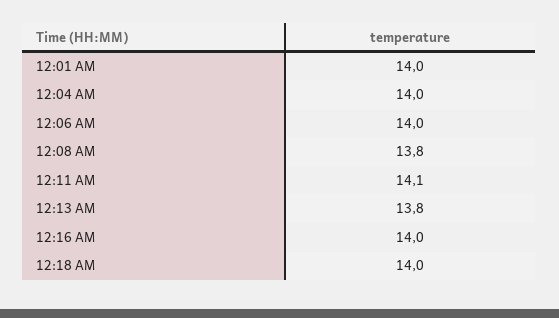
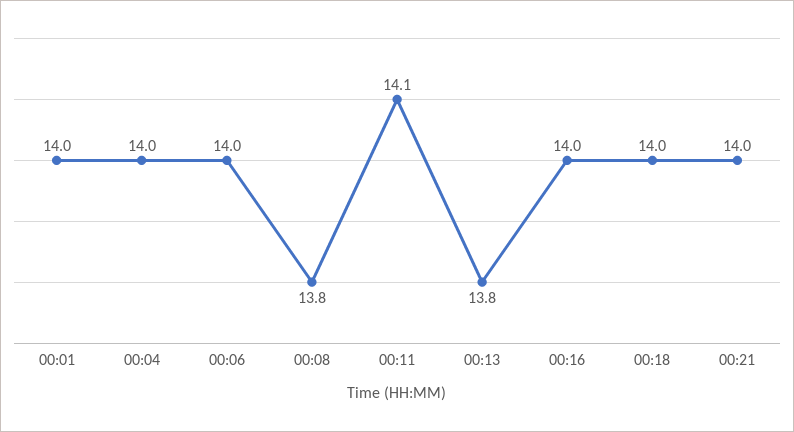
00:21: none -> 14

